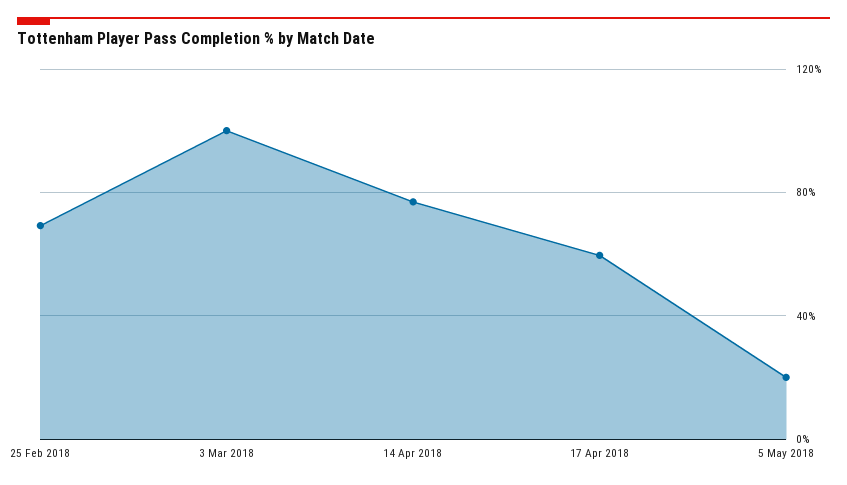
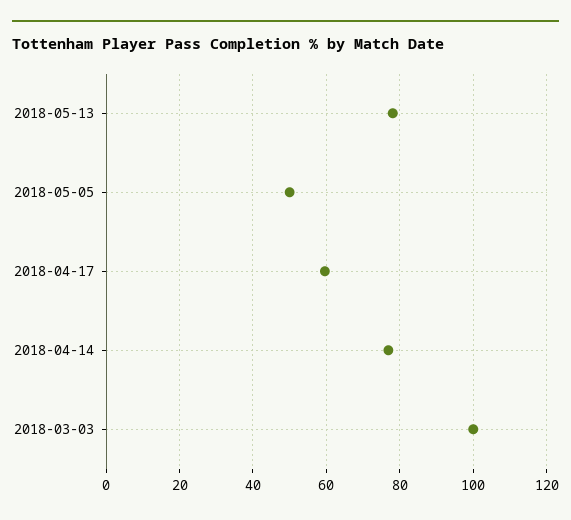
25 Feb 2018: 70 -> none
5 May 2018: 20 -> 50
2018-05-13: none -> 78

